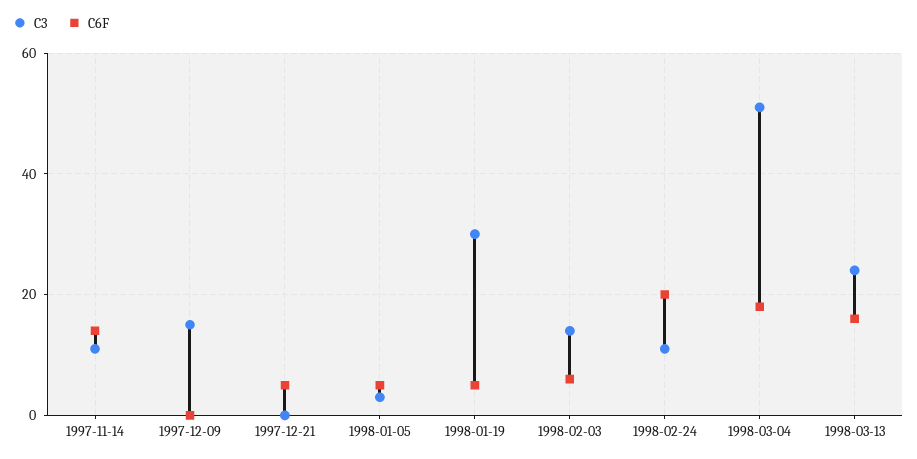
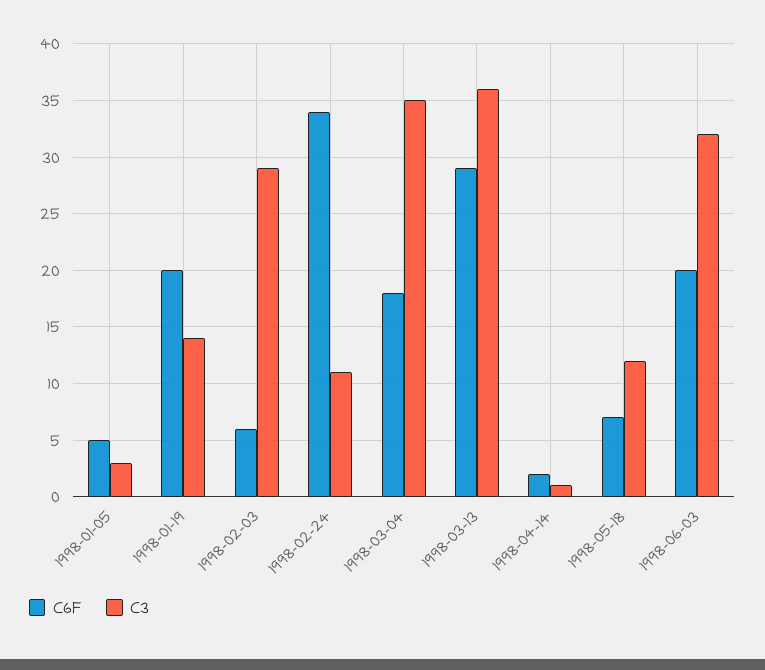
C3, 1997-11-14: 10 -> none
C6F, 1997-11-14: 15 -> none
C3, 1997-12-09: 15 -> none
C6F, 1997-12-09: 0 -> none
C3, 1997-12-21: 0 -> none
C6F, 1997-12-21: 5 -> none
C3, 1998-01-19: 30 -> 14
C6F, 1998-01-19: 5 -> 20
C3, 1998-02-03: 15 -> 29
C6F, 1998-02-24: 20 -> 34
C3, 1998-03-04: 50 -> 35
C3, 1998-03-13: 25 -> 36
C6F, 1998-03-13: 15 -> 29
C6F, 1998-04-14: none -> 2
C3, 1998-04-14: none -> 1
C6F, 1998-05-18: none -> 7
C3, 1998-05-18: none -> 12
C6F, 1998-06-03: none -> 20
C3, 1998-06-03: none -> 32

